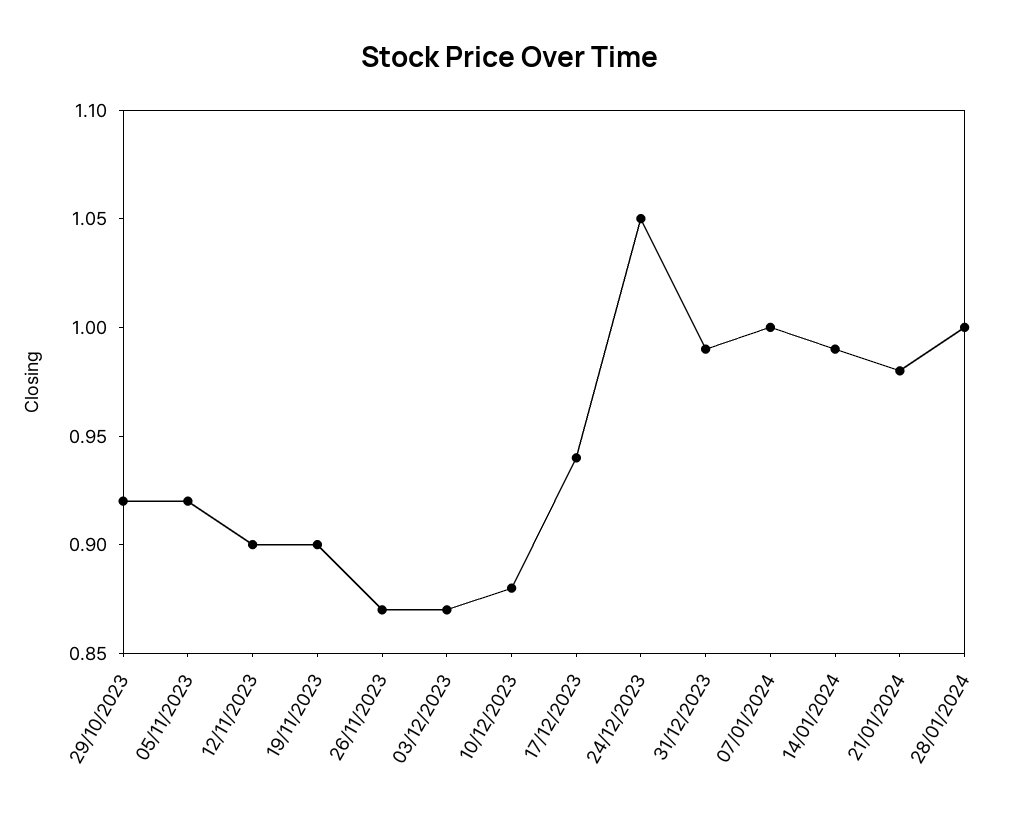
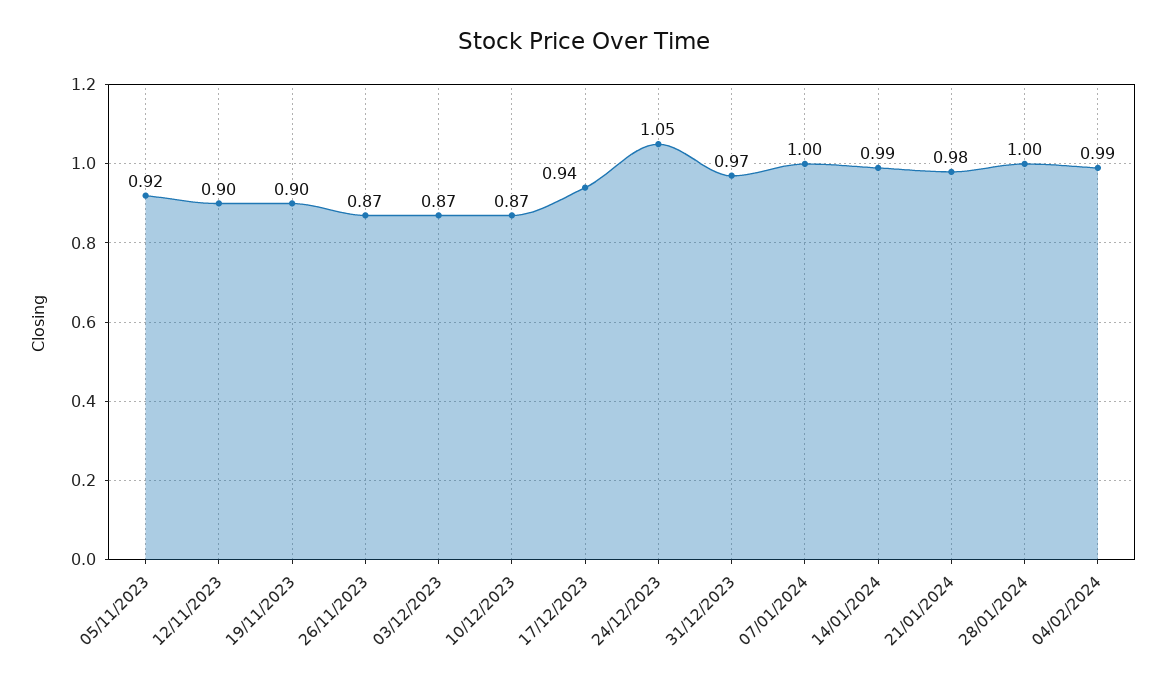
29/10/2023: 0.92 -> none
10/12/2023: 0.88 -> 0.87
31/12/2023: 0.99 -> 0.97
04/02/2024: none -> 0.99

